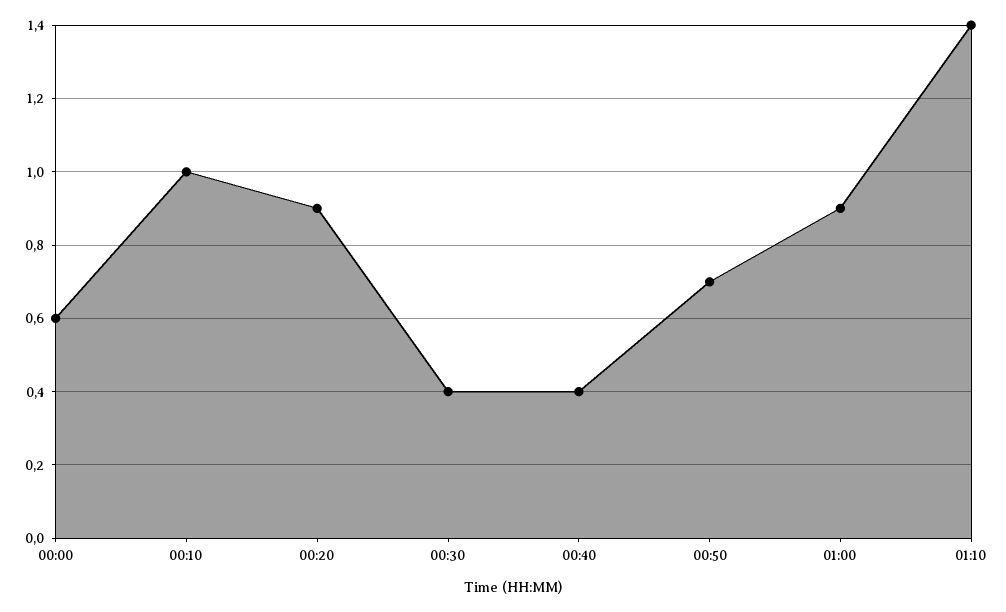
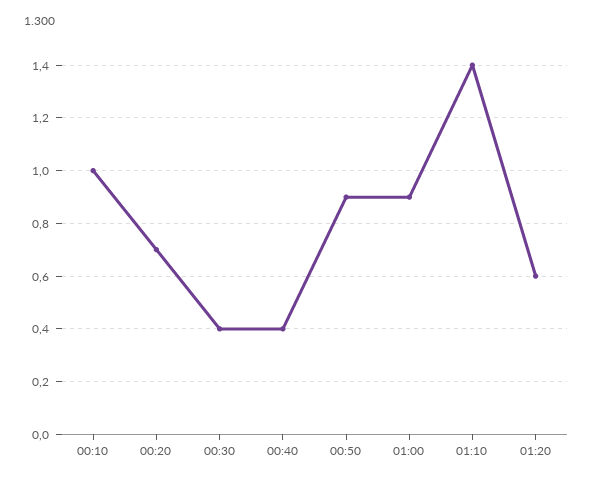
00:00: 0.6 -> none
00:20: 0.9 -> 0.7
00:50: 0.7 -> 0.9
01:20: none -> 0.6

